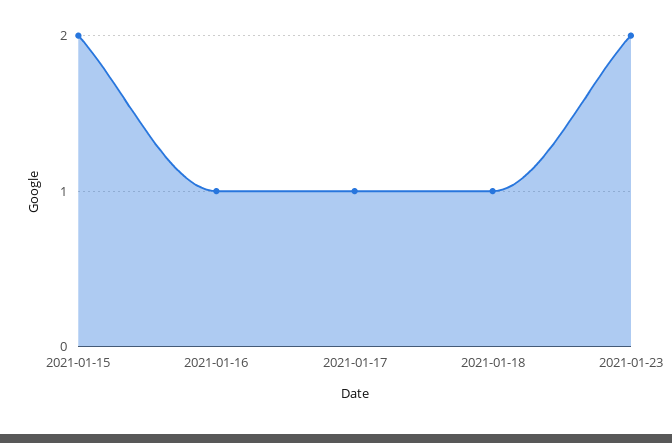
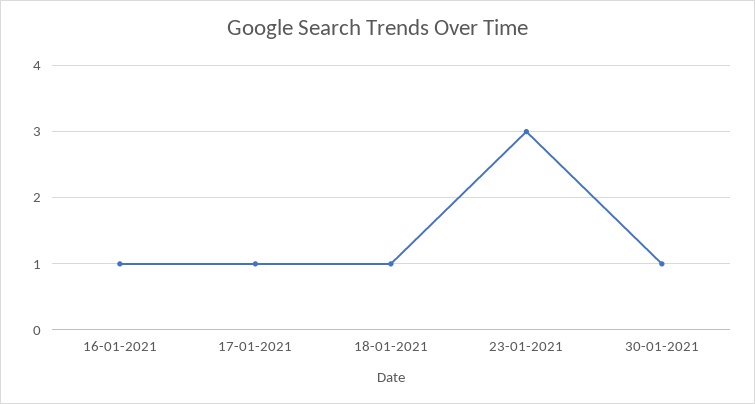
2021-01-15: 2 -> none
2021-01-23: 2 -> 3
30-01-2021: none -> 1

